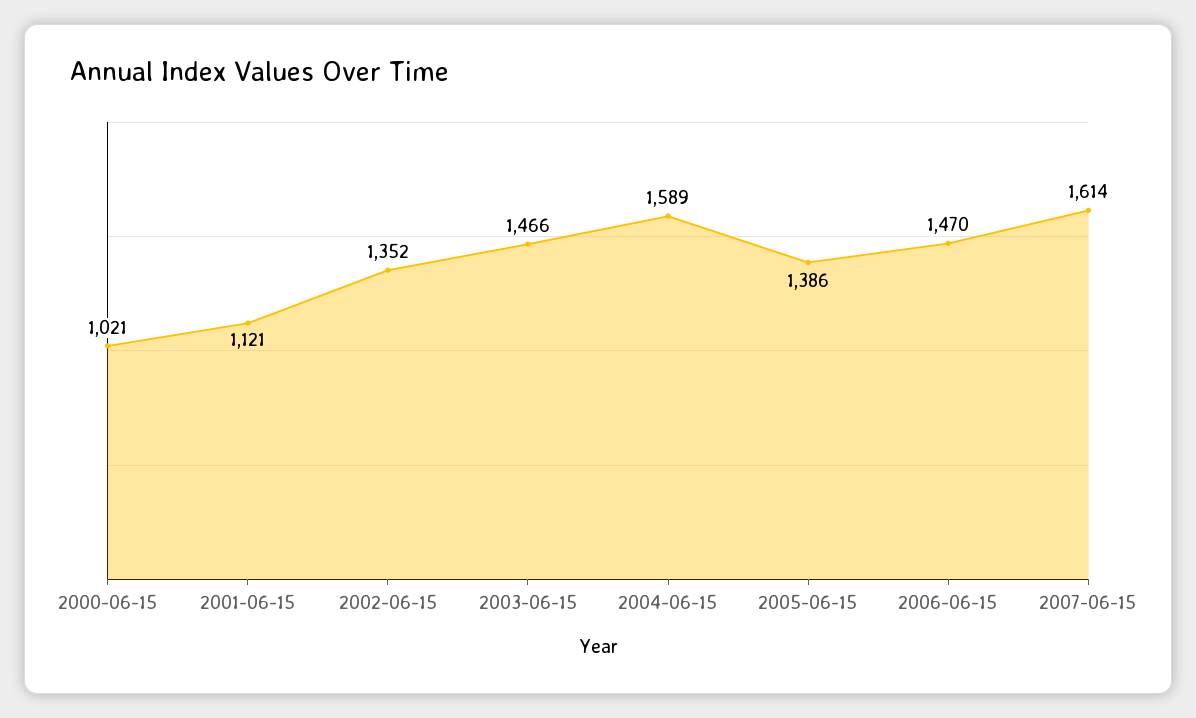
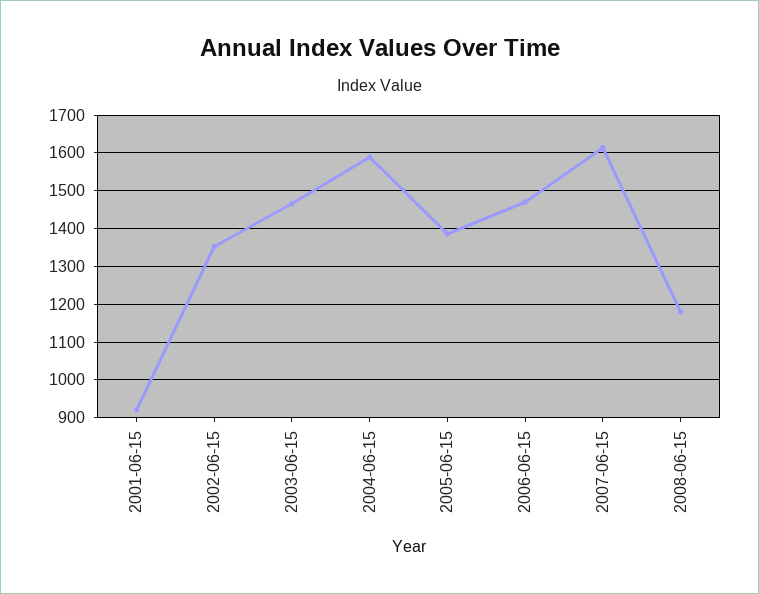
2000-06-15: 1021 -> none
2001-06-15: 1121 -> 920
2008-06-15: none -> 1180

